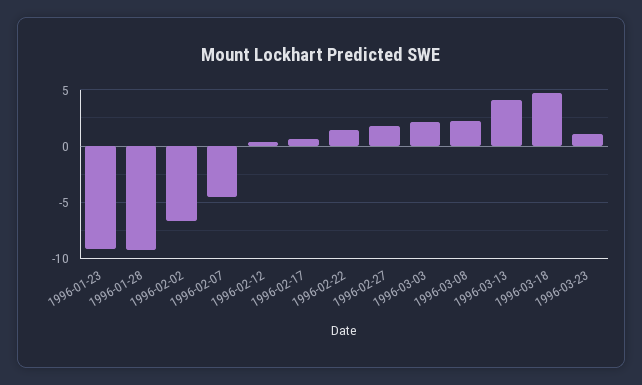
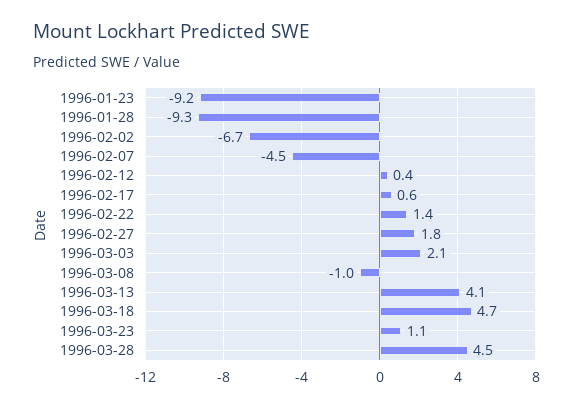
1996-03-08: 2 -> -1
1996-03-28: none -> 4.5

